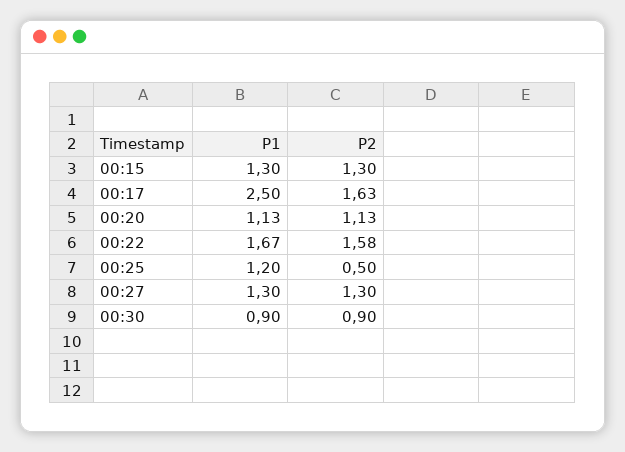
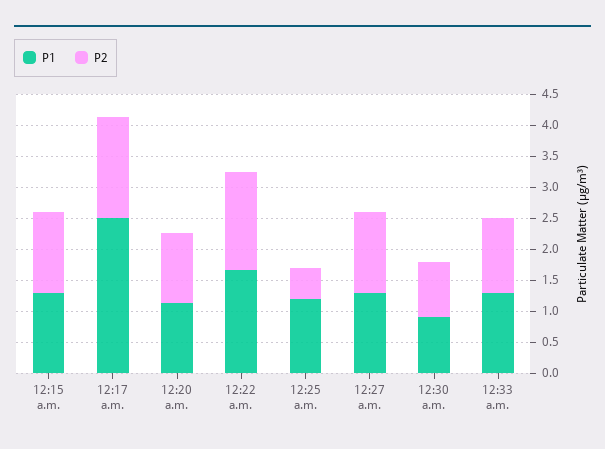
P1, 12:33 a.m.: none -> 1.25
P2, 12:33 a.m.: none -> 1.25

